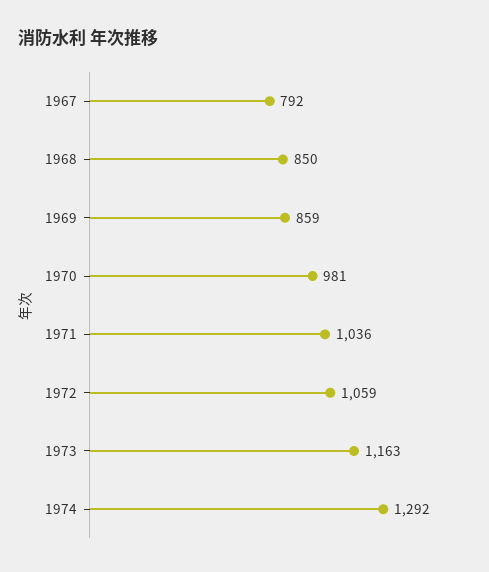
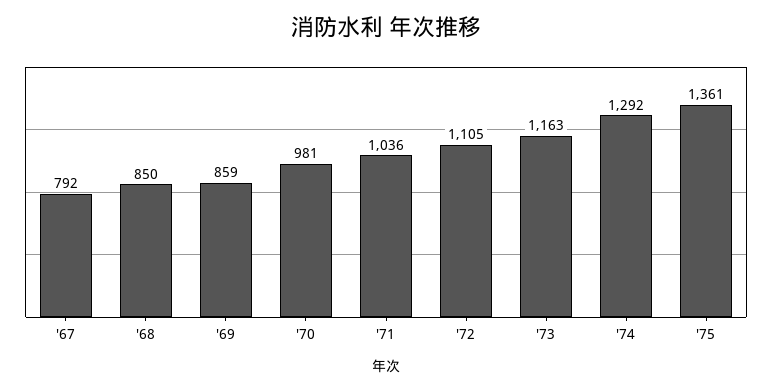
1972: 1059 -> 1105
'75: none -> 1361

